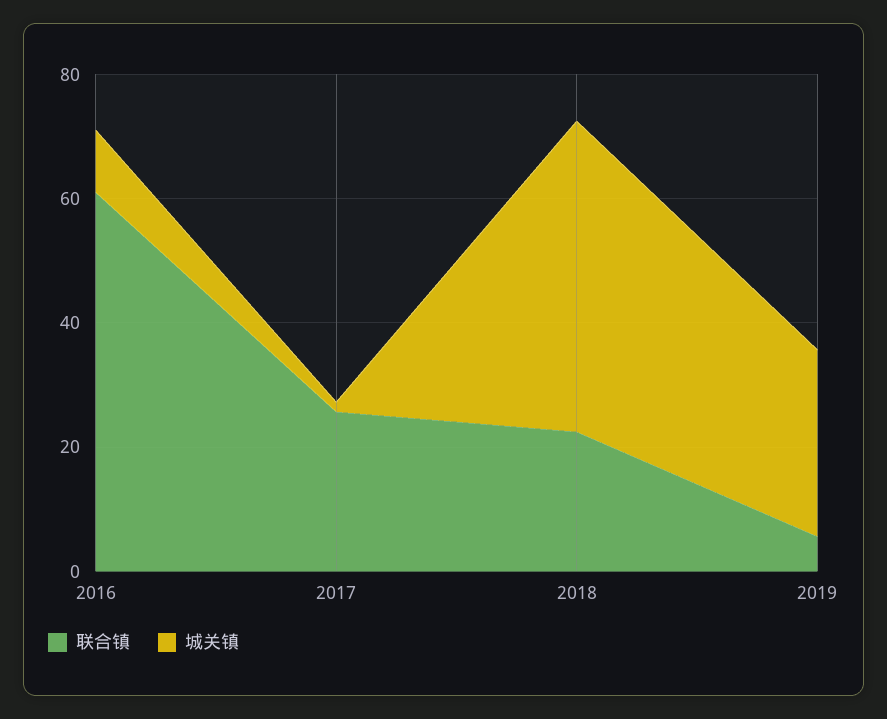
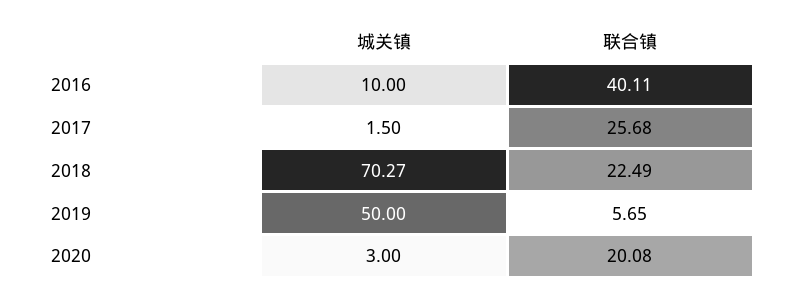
联合镇, 2016: 60 -> 40.11
城关镇, 2018: 50 -> 70.27
城关镇, 2019: 30 -> 50
城关镇, 2020: none -> 3
联合镇, 2020: none -> 20.08

